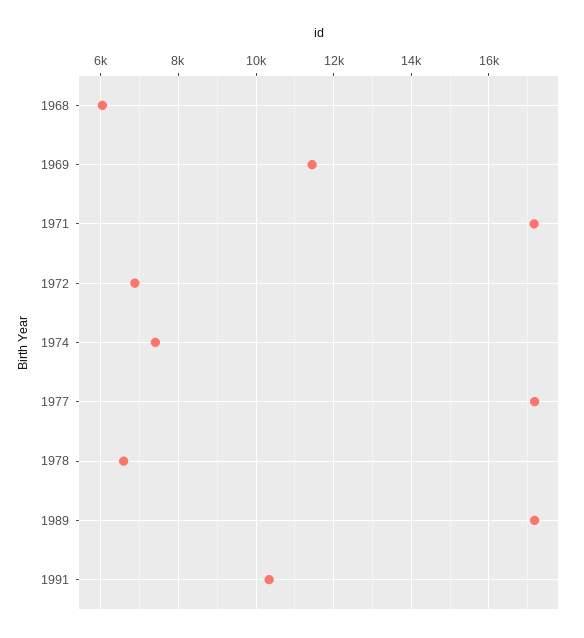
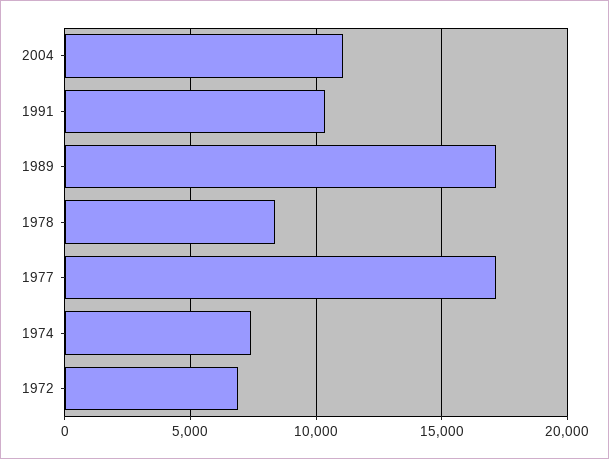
1968: 6000 -> none
1969: 11400 -> none
1971: 17200 -> none
1978: 6600 -> 8500
2004: none -> 11000

